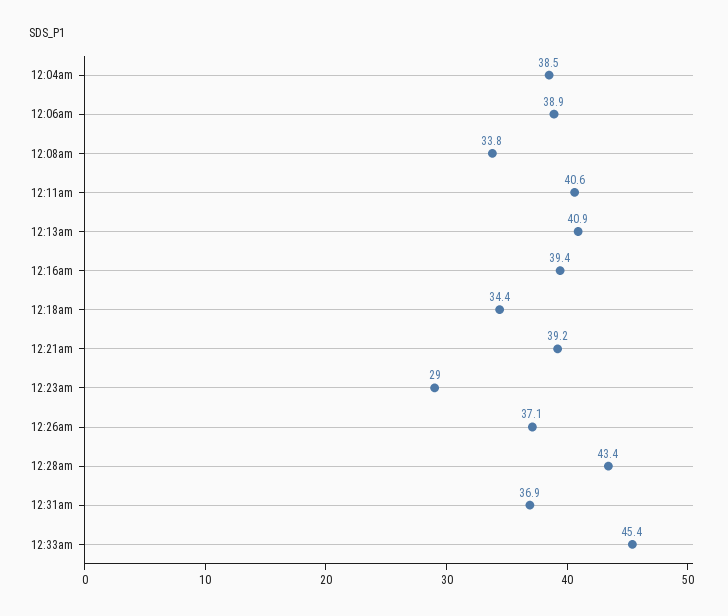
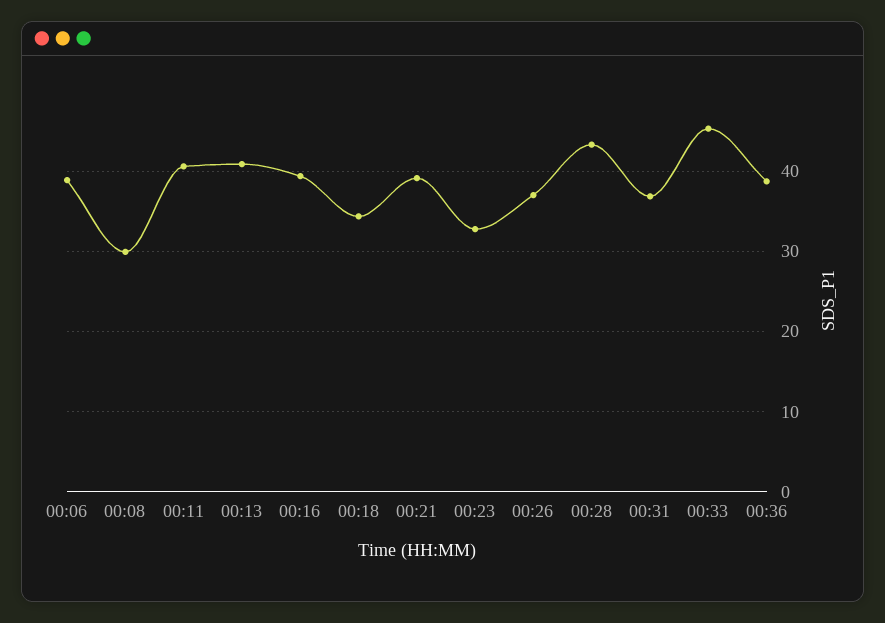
12:04am: 38.5 -> none
12:08am: 33.8 -> 30
12:23am: 29 -> 33
00:36: none -> 39

